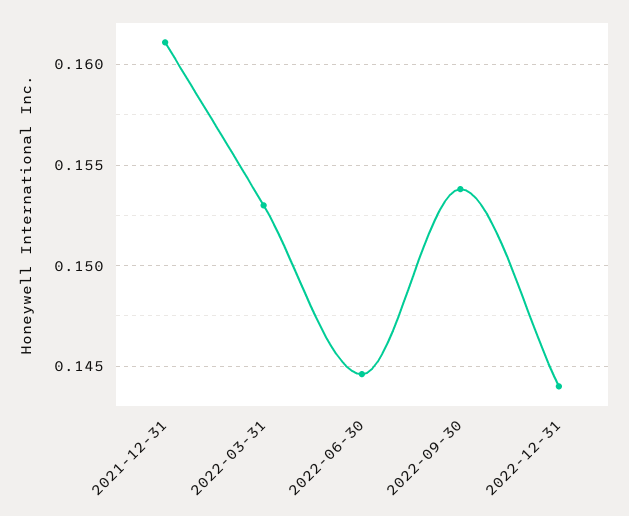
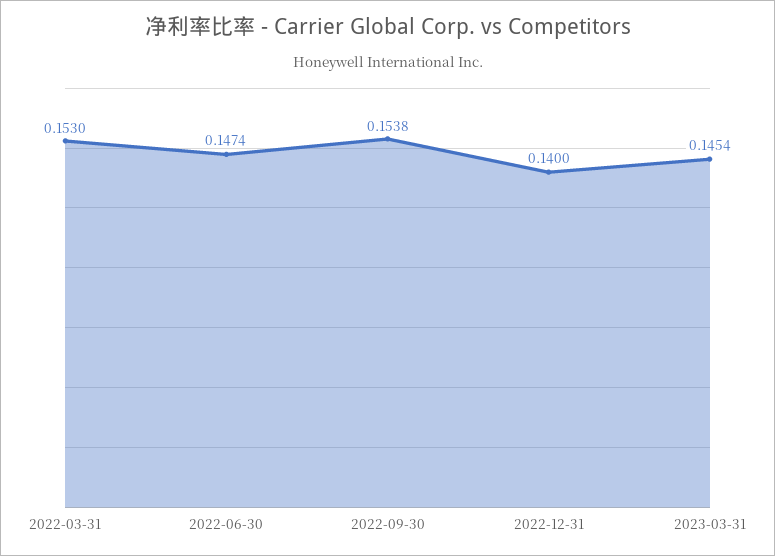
2021-12-31: 0.161 -> none
2022-06-30: 0.1445 -> 0.1474
2022-12-31: 0.144 -> 0.14
2023-03-31: none -> 0.1454

